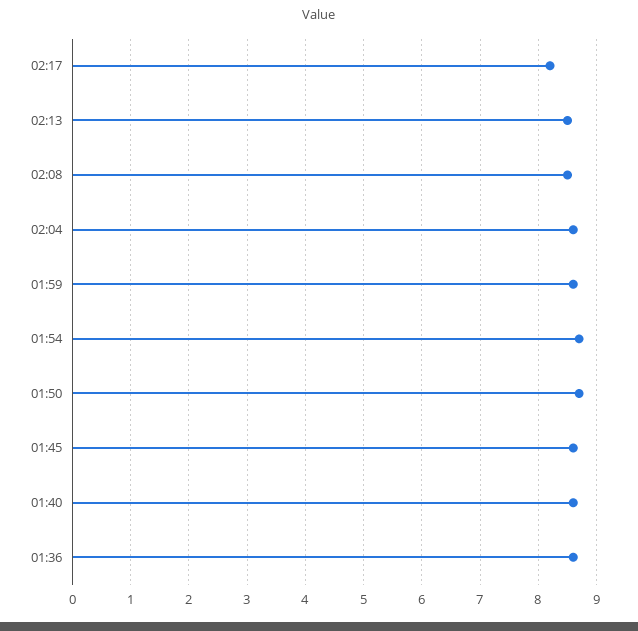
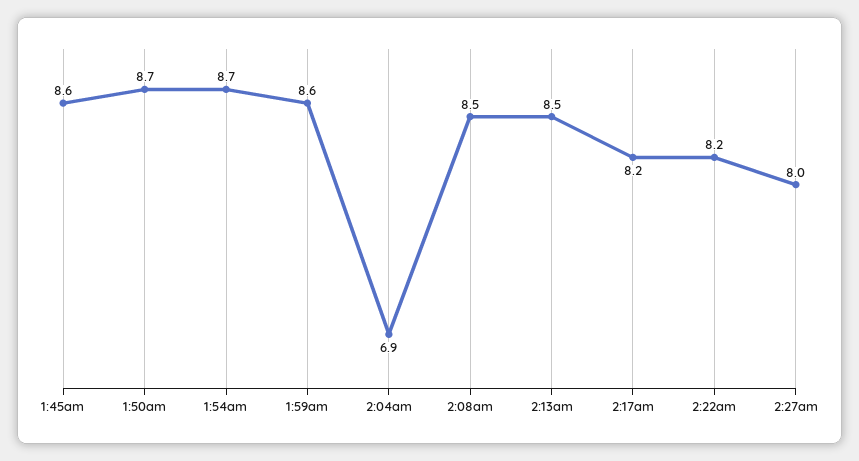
02:04: 8.5 -> 6.9
01:40: 8.5 -> none
01:36: 8.5 -> none
2:22am: none -> 8.2
2:27am: none -> 8

